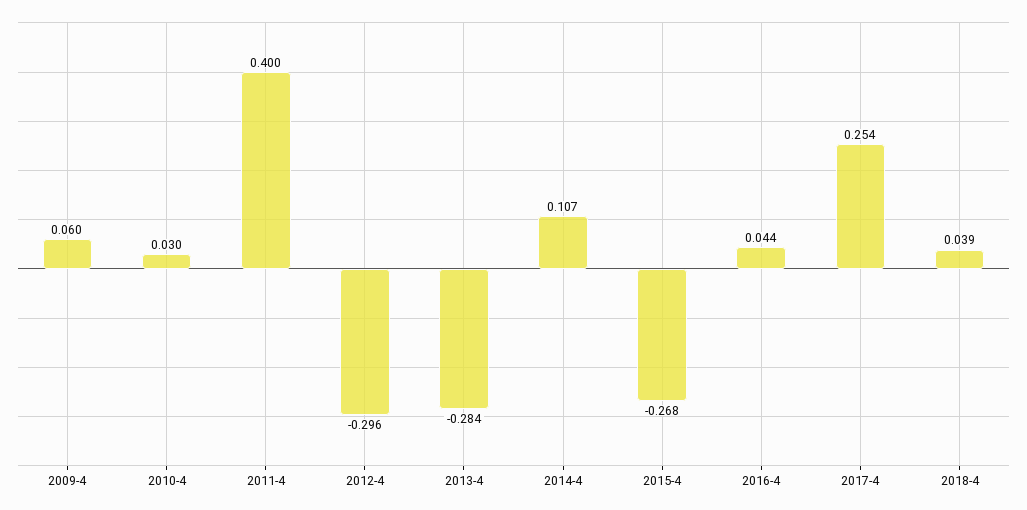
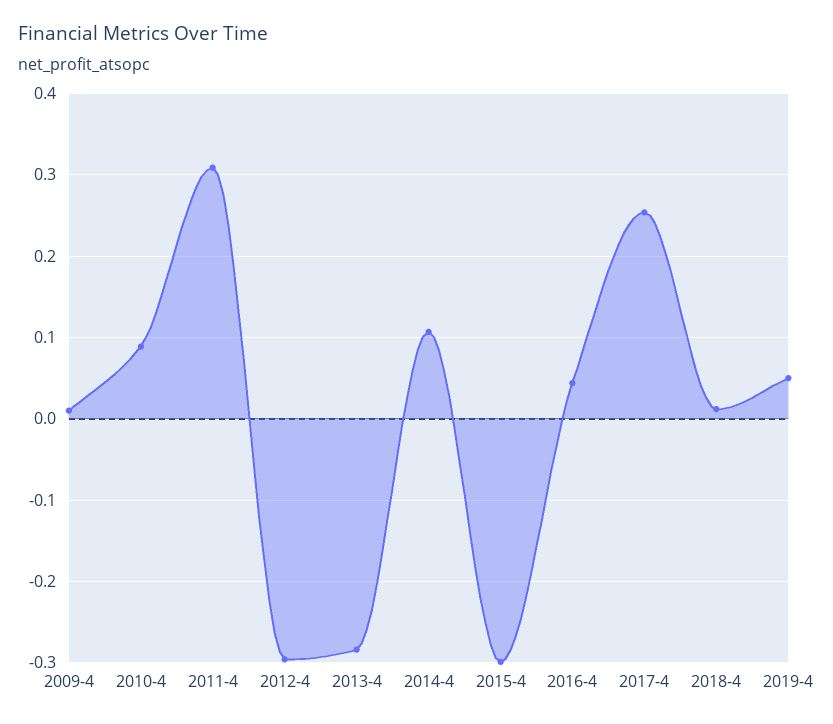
2009-4: 0.06 -> 0.01
2010-4: 0.03 -> 0.09
2011-4: 0.4 -> 0.31
2015-4: -0.268 -> -0.3
2018-4: 0.039 -> 0.01
2019-4: none -> 0.05

